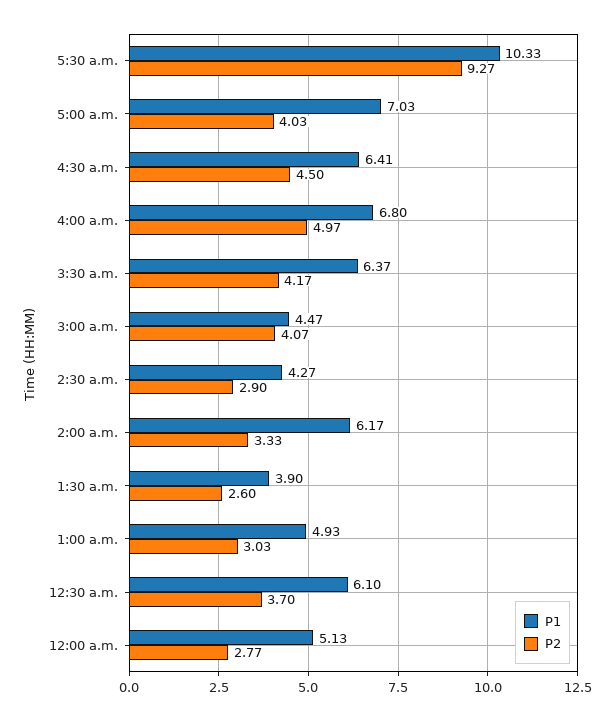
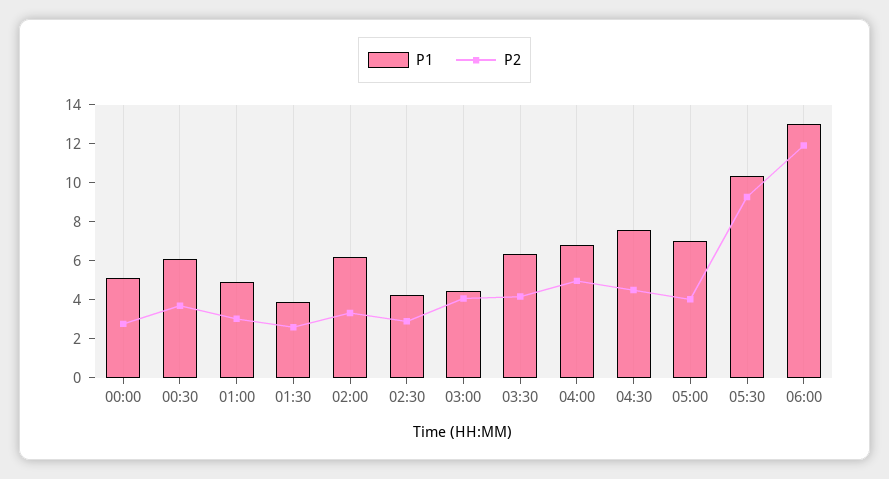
P1, 4:30 a.m.: 6.41 -> 7.5
P1, 06:00: none -> 13
P2, 06:00: none -> 12

